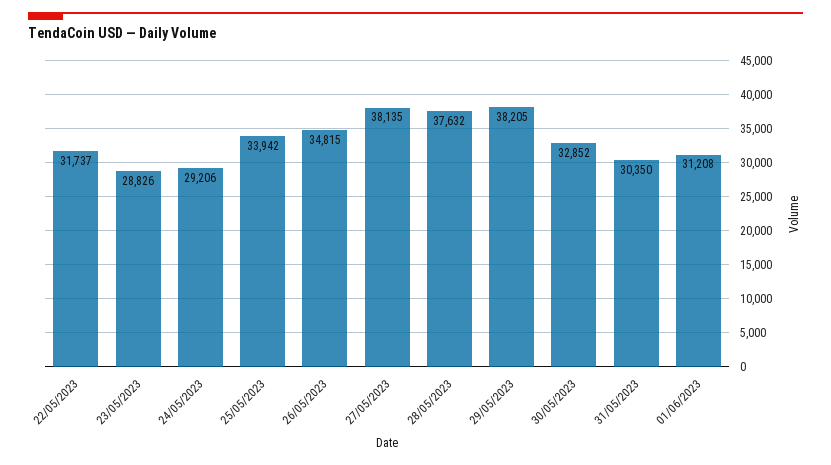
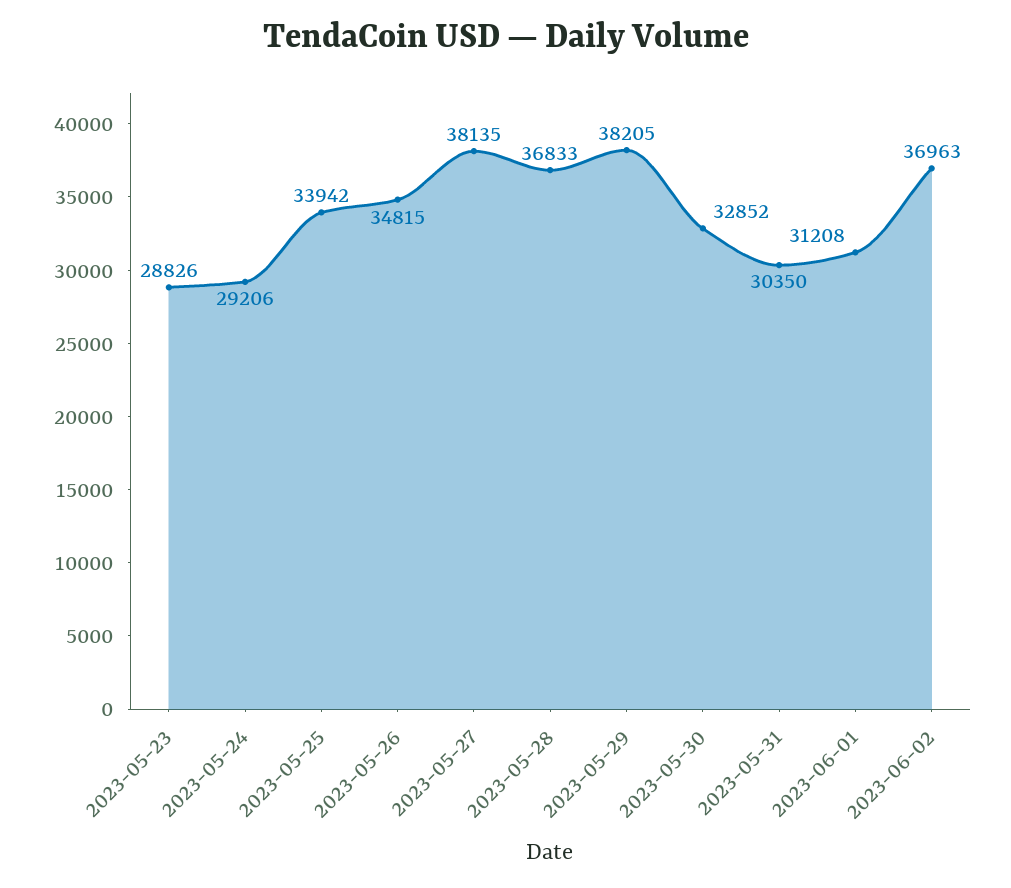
22/05/2023: 31737 -> none
28/05/2023: 37632 -> 36833
2023-06-02: none -> 36963

